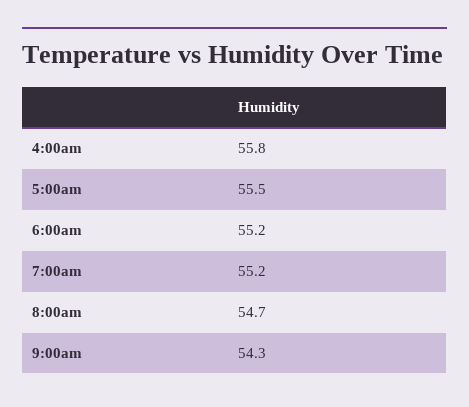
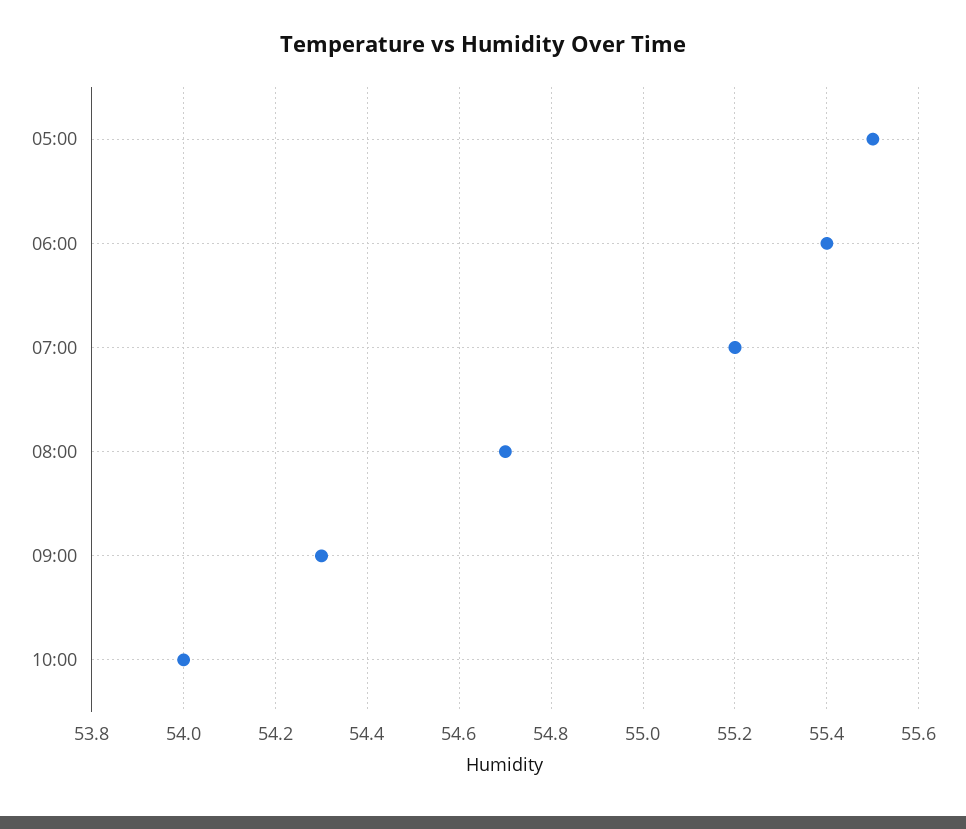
4:00am: 55.8 -> none
6:00am: 55.2 -> 55.4
10:00: none -> 54

